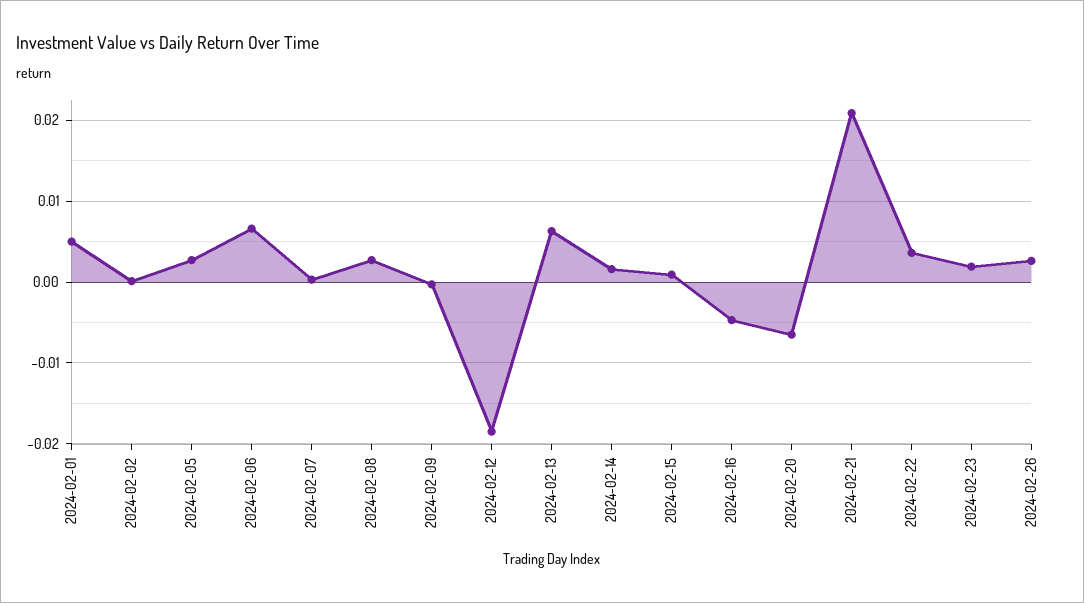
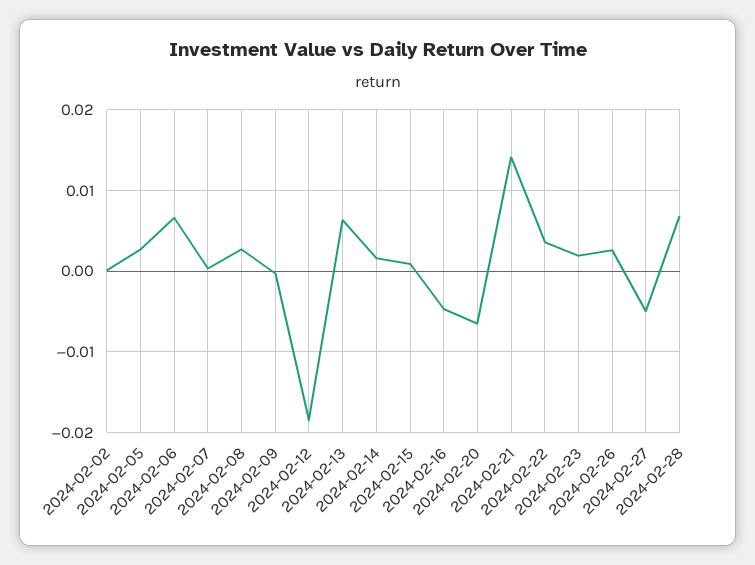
2024-02-01: 0.005 -> none
2024-02-21: 0.021 -> 0.014
2024-02-27: none -> -0.005
2024-02-28: none -> 0.007

